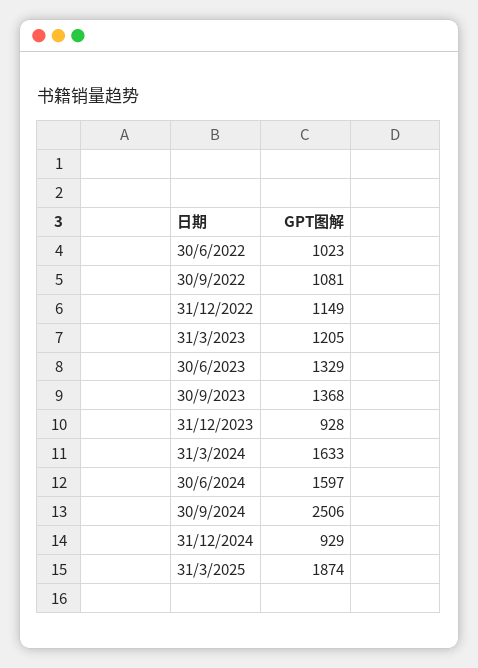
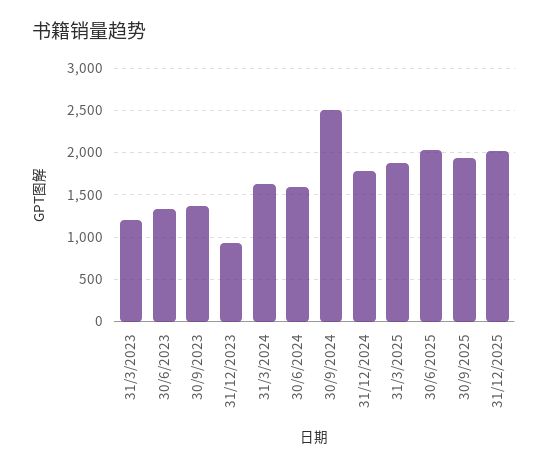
30/6/2022: 1023 -> none
30/9/2022: 1081 -> none
31/12/2022: 1149 -> none
31/12/2024: 929 -> 1800
30/6/2025: none -> 2000
30/9/2025: none -> 1900
31/12/2025: none -> 2000

